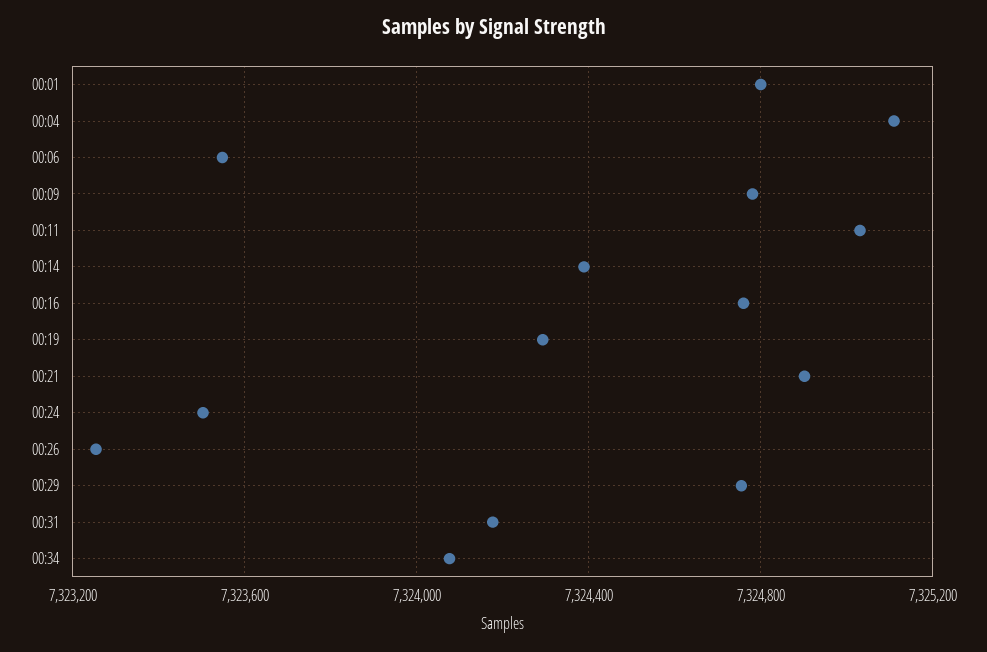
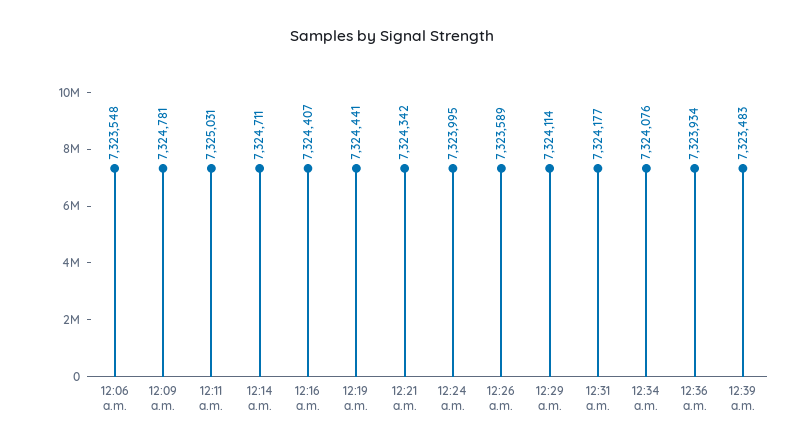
00:01: 7324800 -> none
00:04: 7325100 -> none
00:14: 7324400 -> 7324711
00:16: 7324750 -> 7324407
00:19: 7324300 -> 7324441
00:21: 7324900 -> 7324342
00:24: 7323500 -> 7323995
00:26: 7323250 -> 7323589
00:29: 7324750 -> 7324114
12:36 a.m.: none -> 7323934
12:39 a.m.: none -> 7323483

